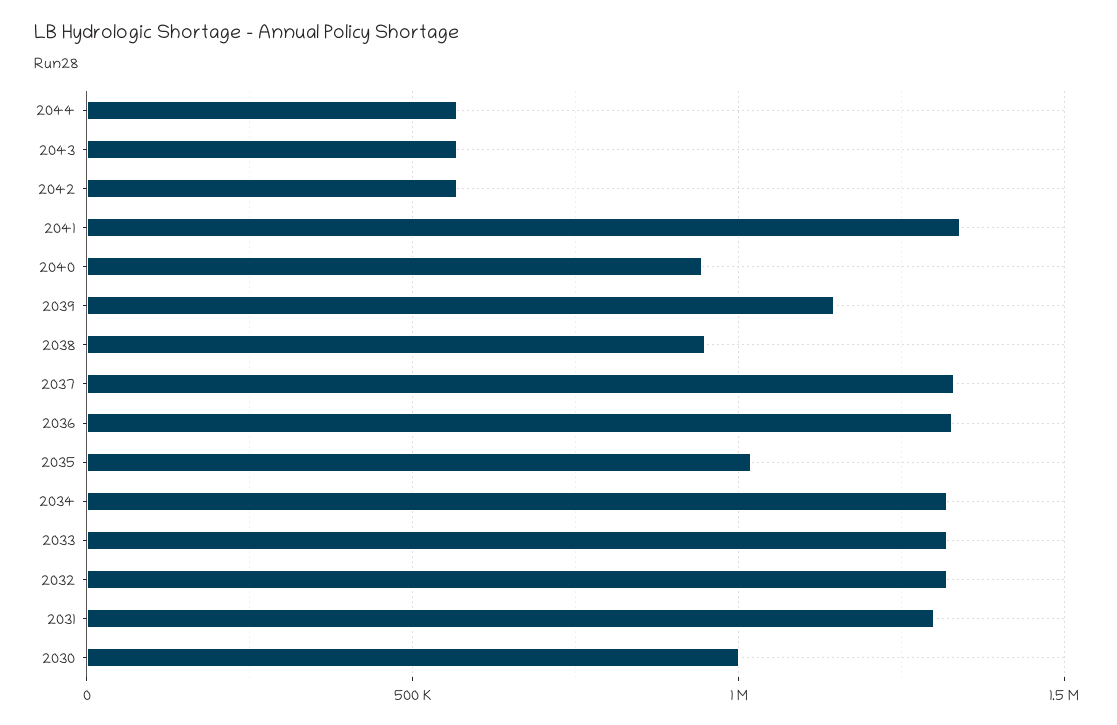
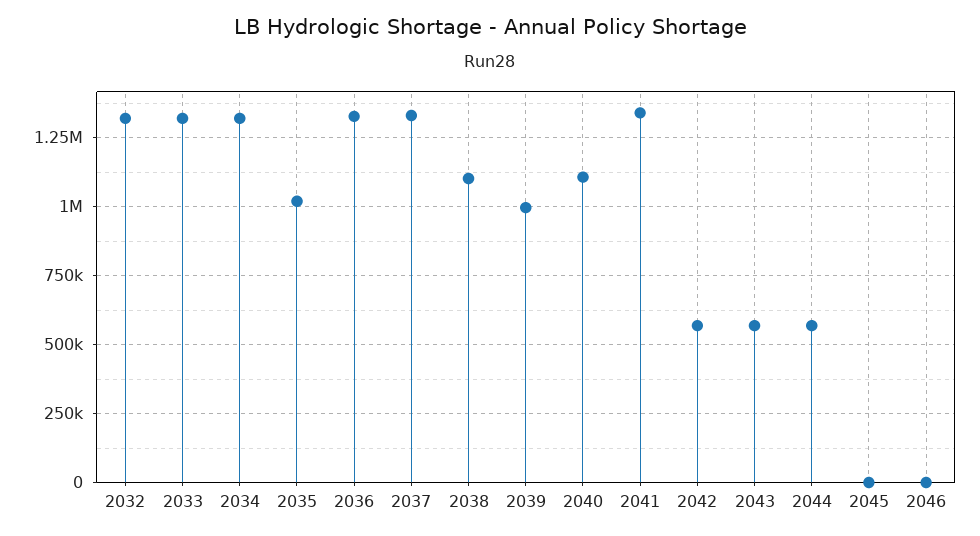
2040: 950000 -> 1100000
2039: 1150000 -> 1000000
2038: 950000 -> 1100000
2031: 1300000 -> none
2030: 1000000 -> none
2045: none -> 0
2046: none -> 0

